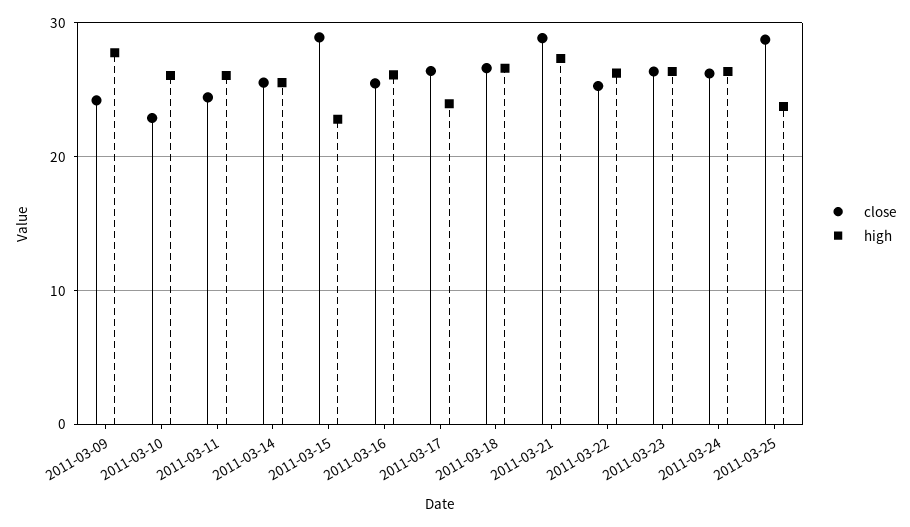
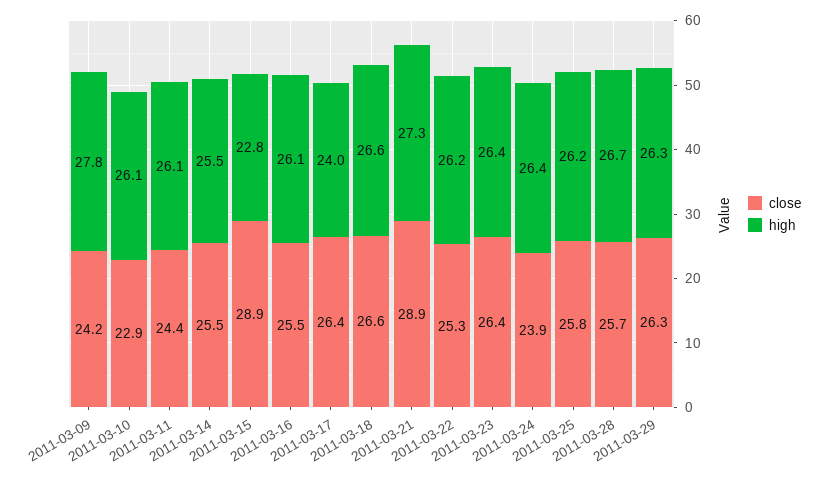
close, 2011-03-24: 26 -> 23.9
close, 2011-03-25: 29 -> 25.8
high, 2011-03-25: 24 -> 26.2
close, 2011-03-28: none -> 25.7
high, 2011-03-28: none -> 26.7
close, 2011-03-29: none -> 26.3
high, 2011-03-29: none -> 26.3

